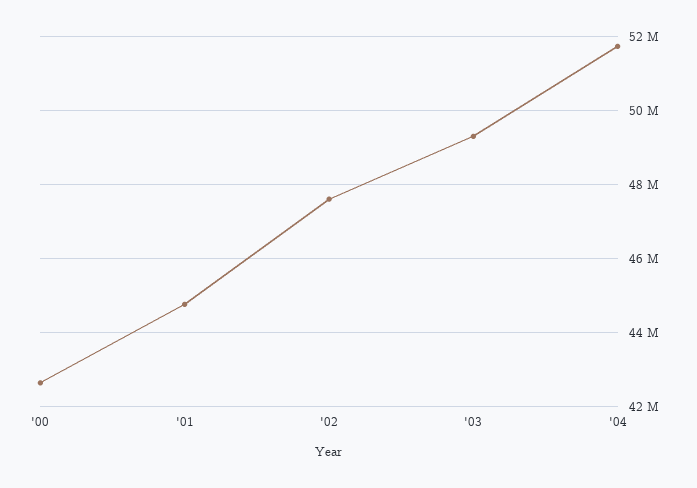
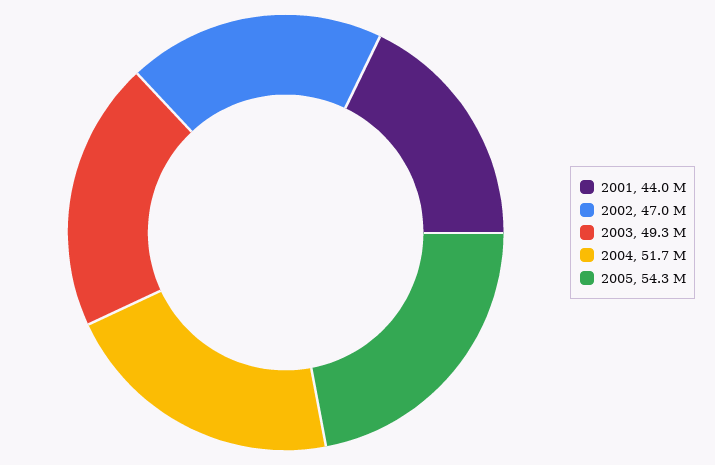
'00: 42600000 -> none
'01: 44800000 -> 44000000
'02: 47600000 -> 47000000
2005: none -> 54300000

